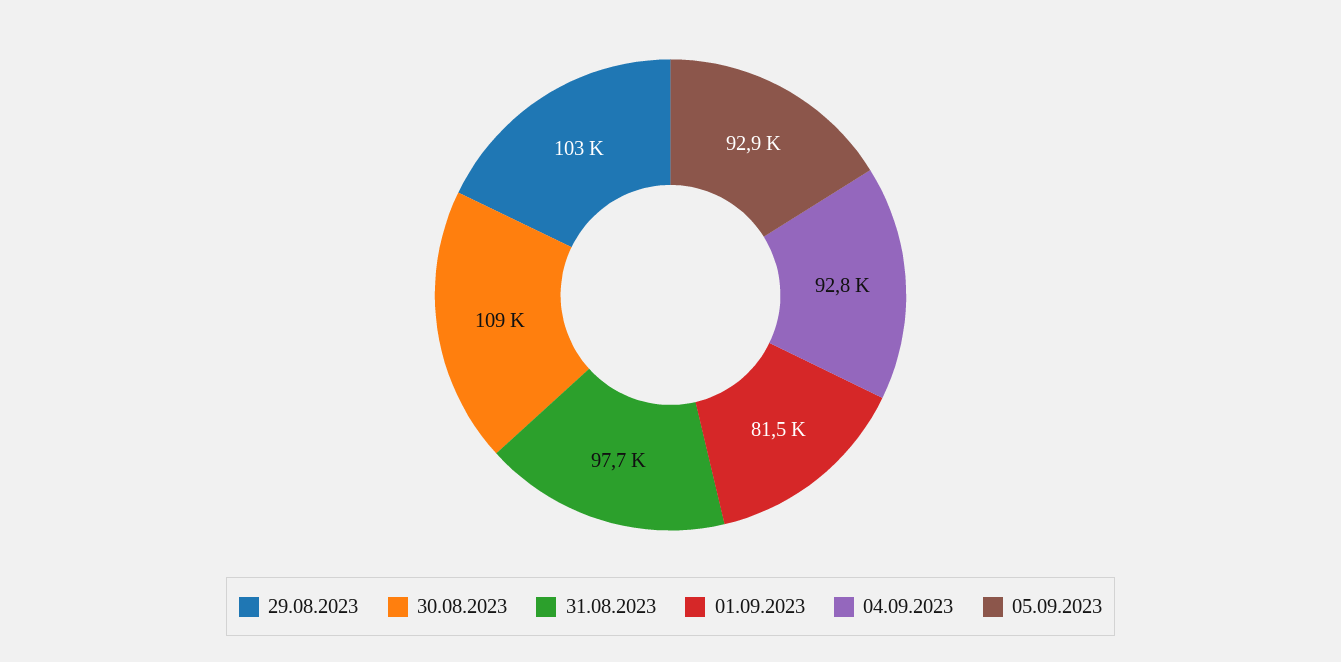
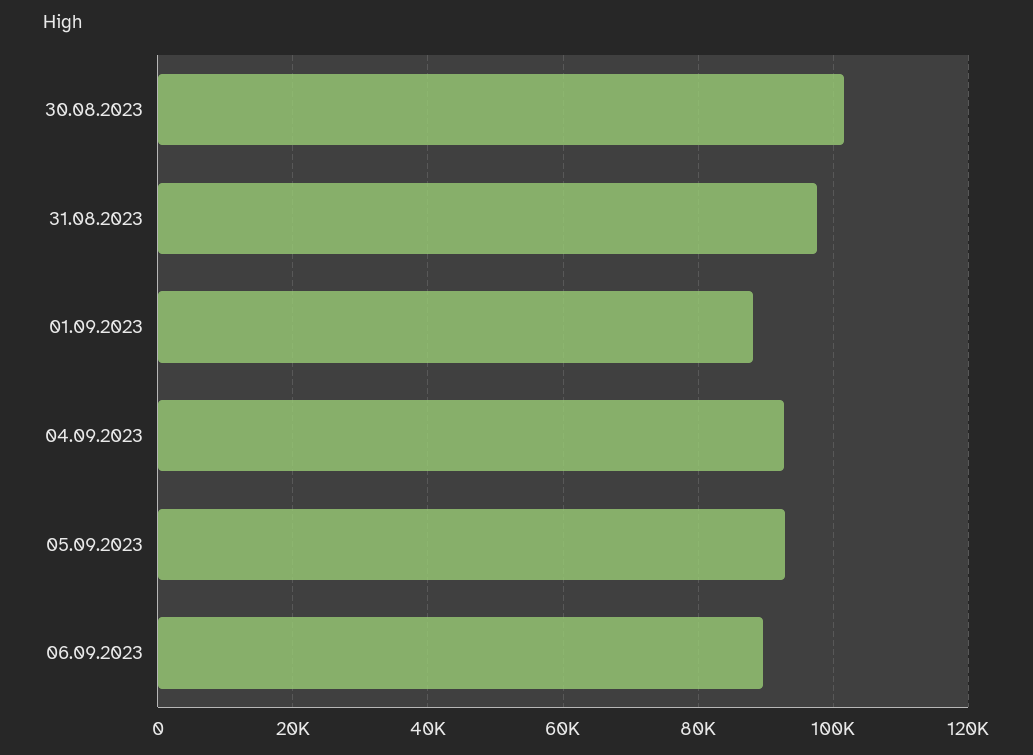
29.08.2023: 103000 -> none
30.08.2023: 109000 -> 102000
01.09.2023: 81500 -> 88000
06.09.2023: none -> 90000

